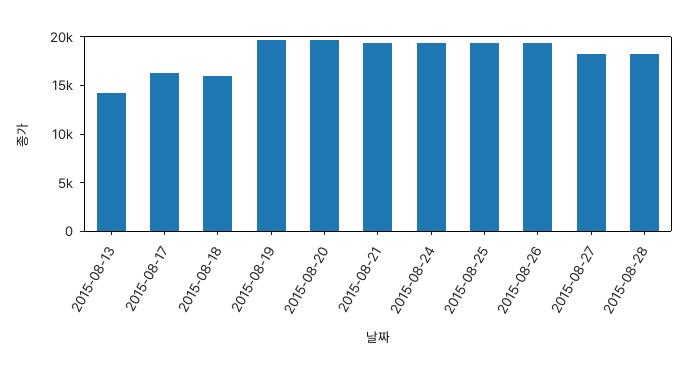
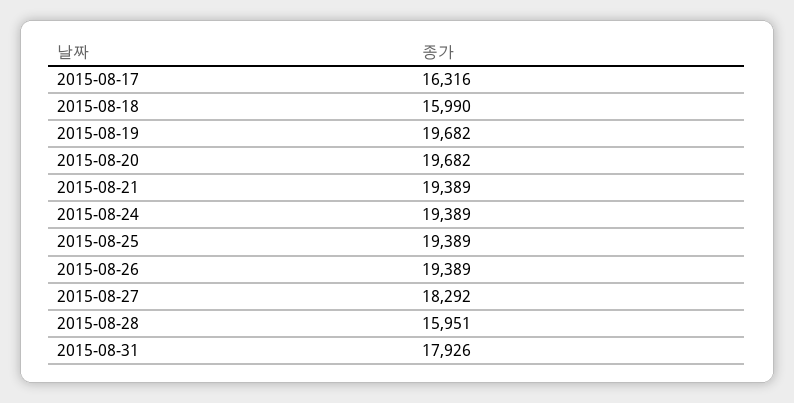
2015-08-13: 14000 -> none
2015-08-28: 18000 -> 15951
2015-08-31: none -> 17926

